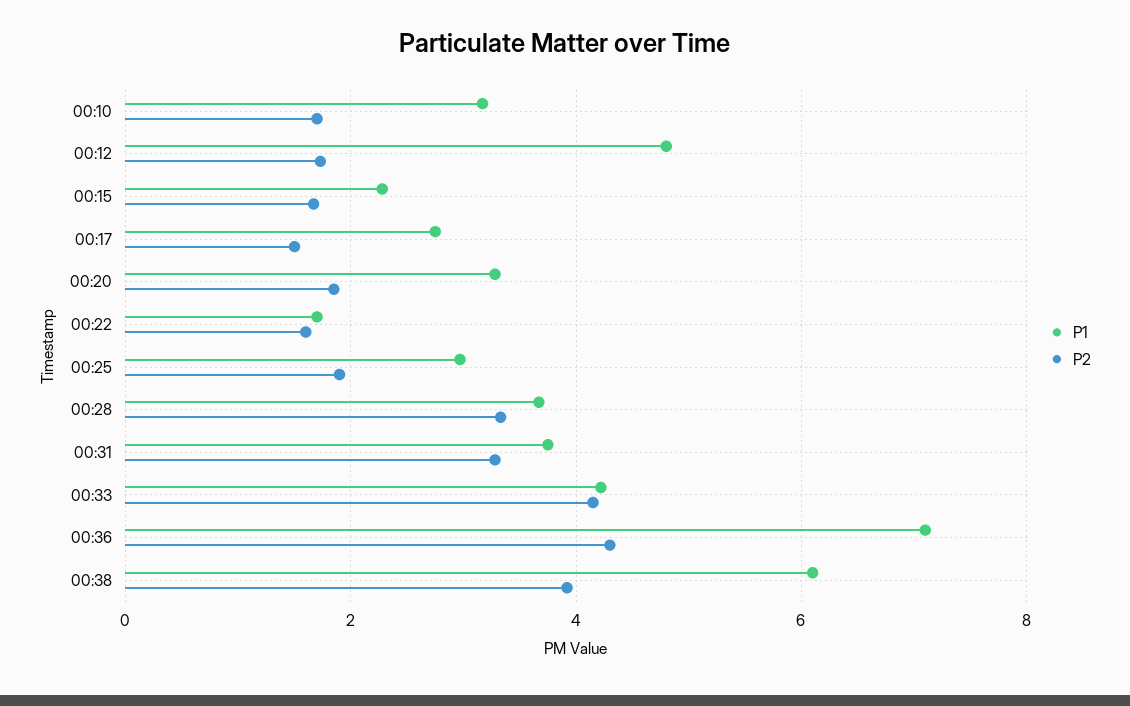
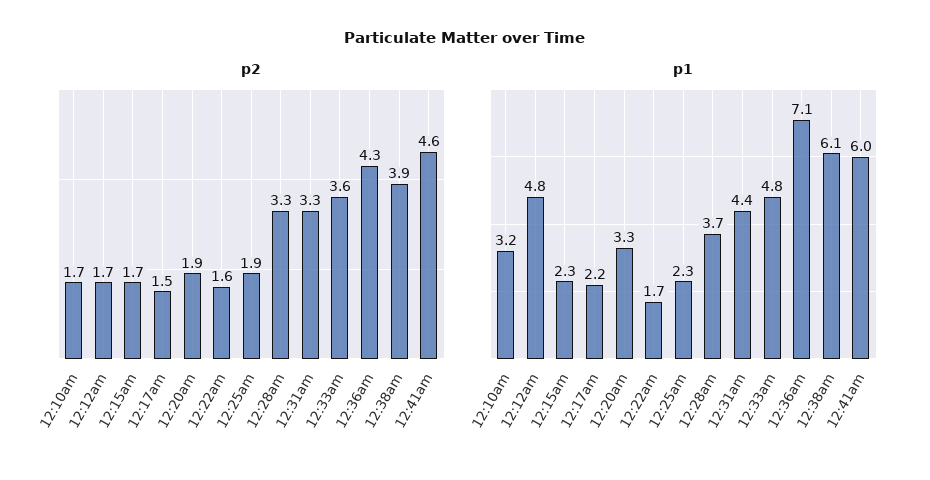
P1, 00:17: 2.8 -> 2.2
P1, 00:25: 3 -> 2.3
P1, 00:31: 3.8 -> 4.4
P1, 00:33: 4.2 -> 4.8
P2, 00:33: 4.2 -> 3.6
P2, 12:41am: none -> 4.6
P1, 12:41am: none -> 6

